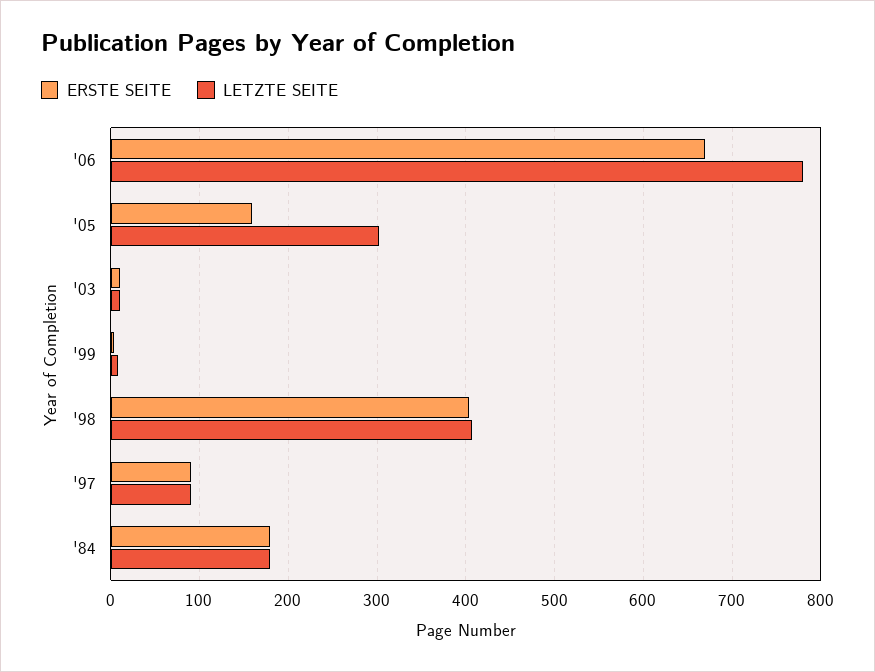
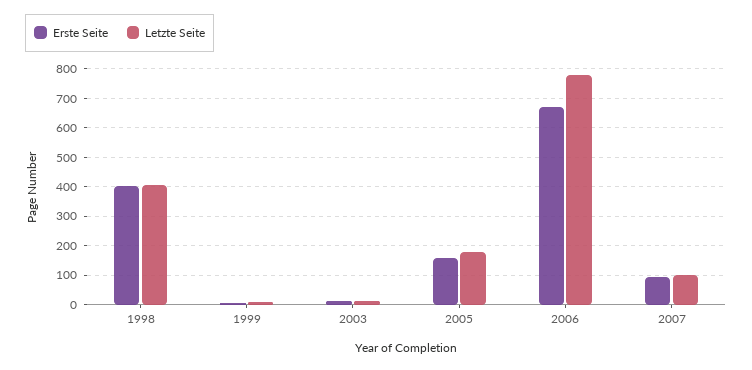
LETZTE SEITE, '05: 300 -> 175
ERSTE SEITE, '97: 90 -> none
LETZTE SEITE, '97: 90 -> none
ERSTE SEITE, '84: 180 -> none
LETZTE SEITE, '84: 180 -> none
ERSTE SEITE, 2007: none -> 100
LETZTE SEITE, 2007: none -> 100

